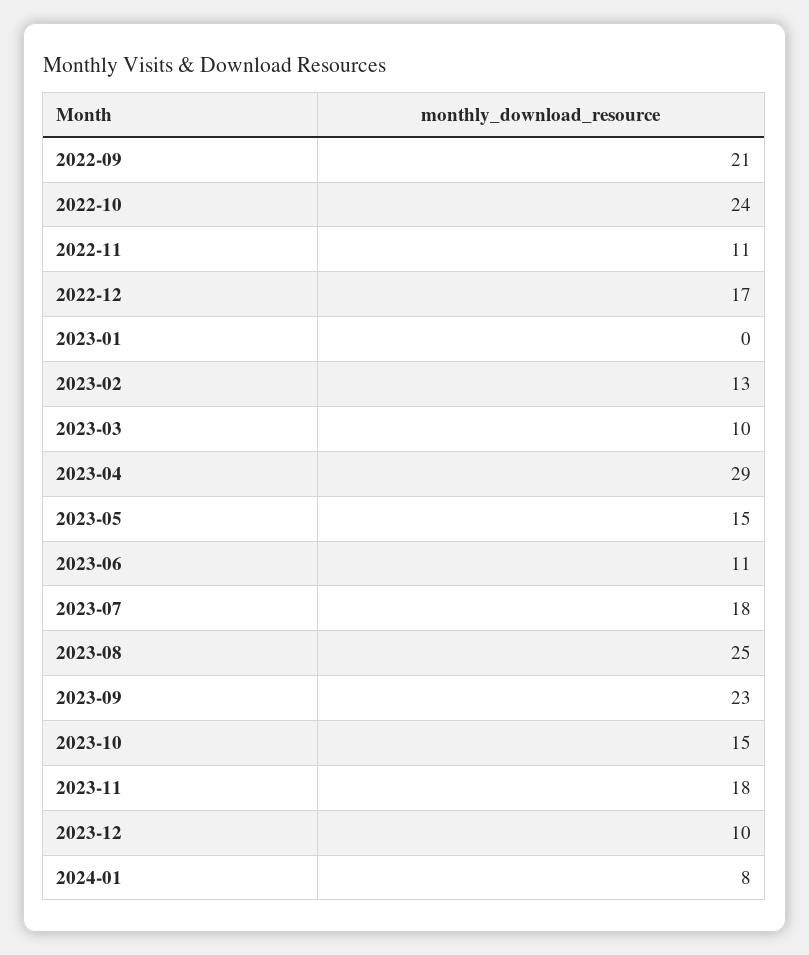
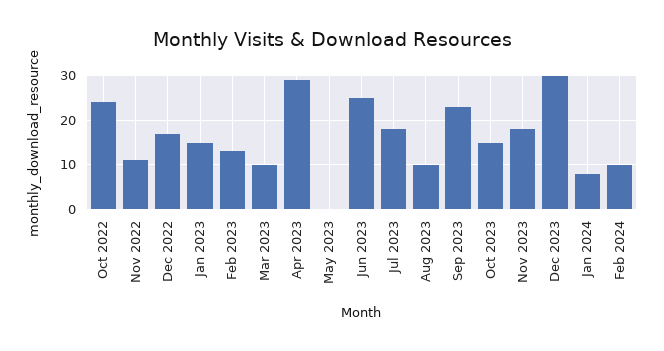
2022-09: 21 -> none
2023-01: 0 -> 15
2023-05: 15 -> 0
2023-06: 11 -> 25
2023-08: 25 -> 10
2023-12: 10 -> 30
Feb 2024: none -> 10

